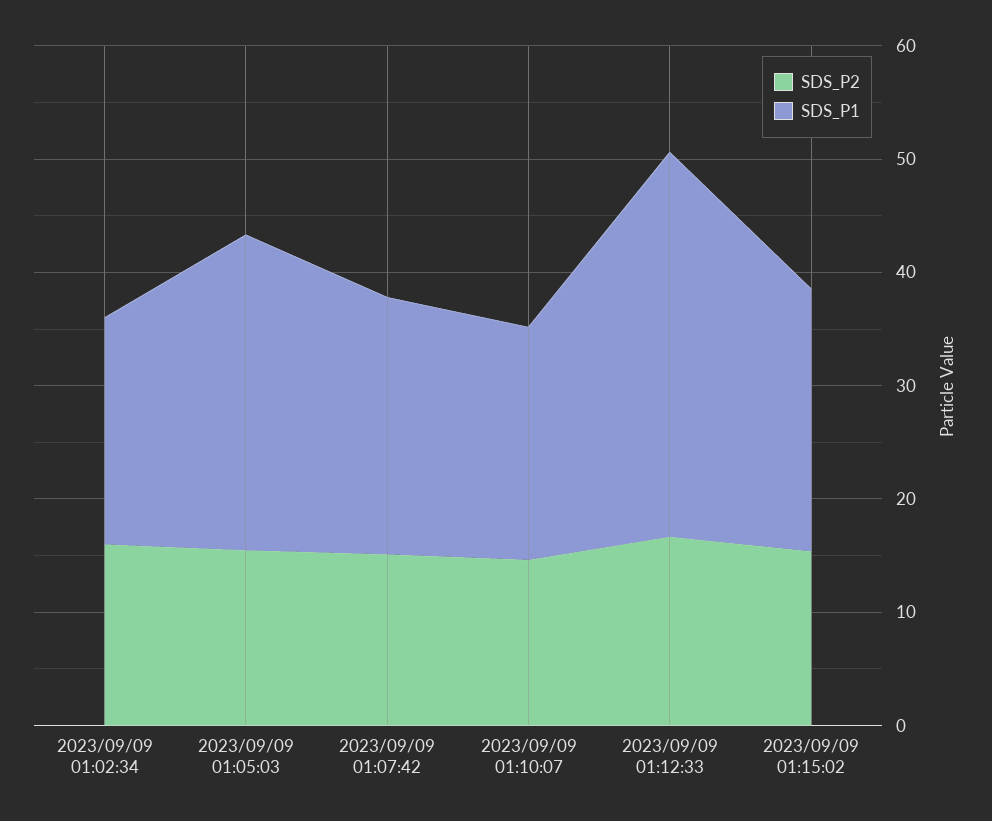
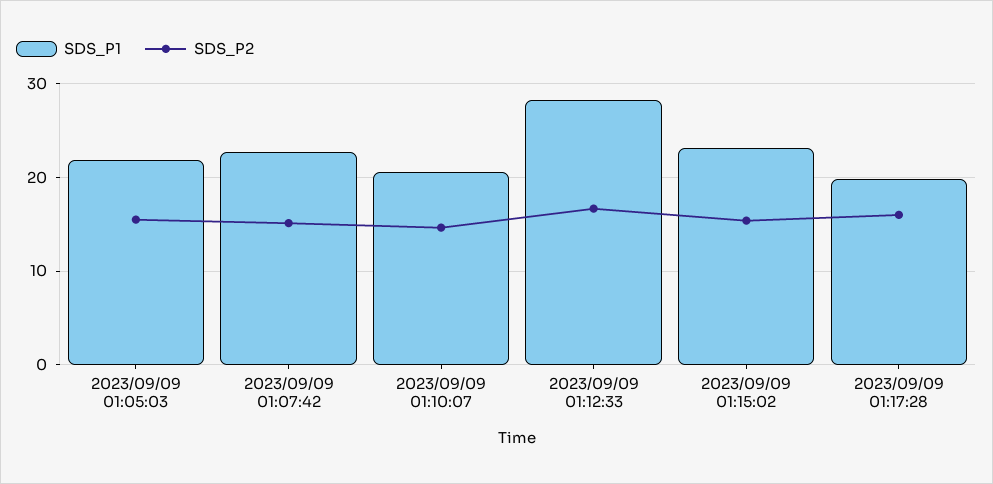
SDS_P2, 2023/09/09 01:02:34: 16 -> none
SDS_P1, 2023/09/09 01:02:34: 20 -> none
SDS_P1, 2023/09/09 01:05:03: 28 -> 22
SDS_P1, 2023/09/09 01:12:33: 34 -> 28
SDS_P1, 2023/09/09 01:17:28: none -> 20
SDS_P2, 2023/09/09 01:17:28: none -> 16

